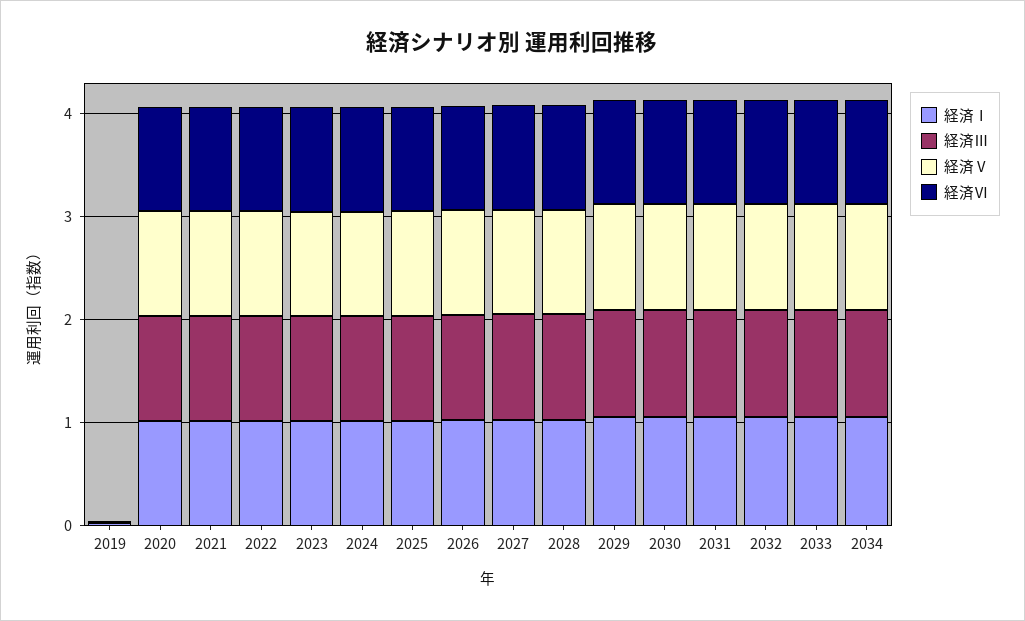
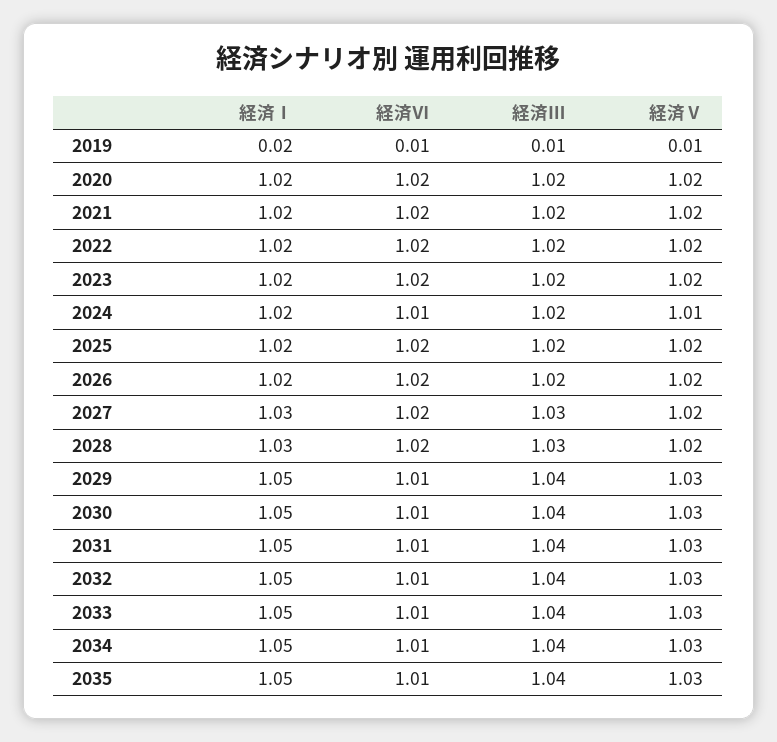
経済Ⅰ, 2035: none -> 1.05
経済Ⅵ, 2035: none -> 1.01
経済Ⅲ, 2035: none -> 1.04
経済Ⅴ, 2035: none -> 1.03

